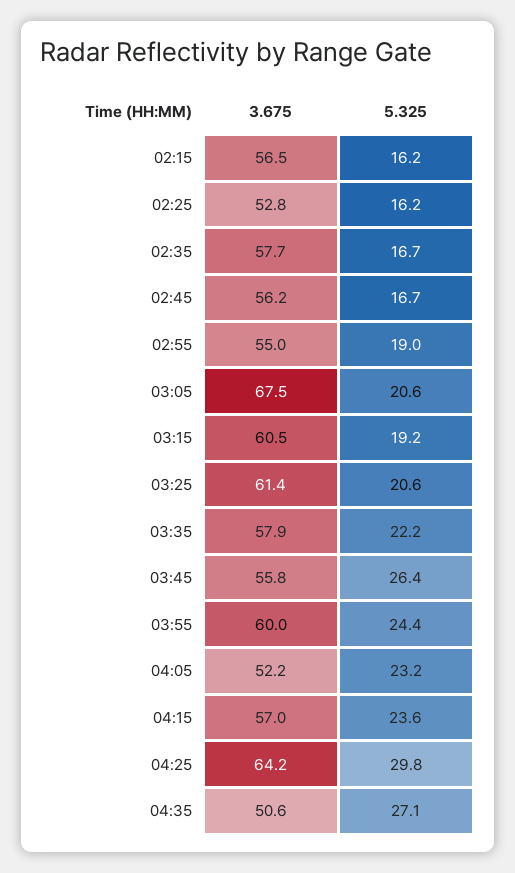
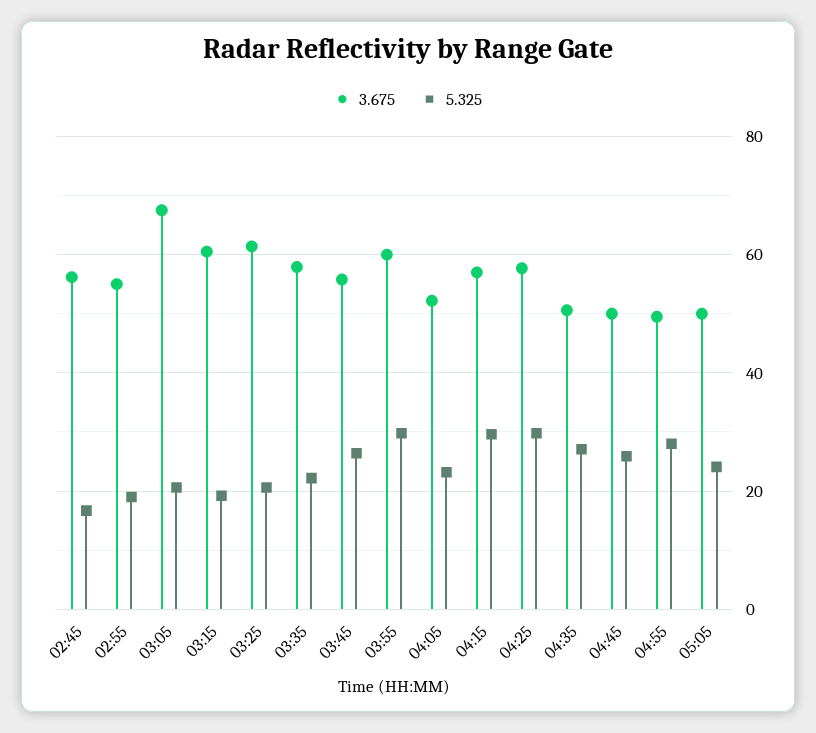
3.675, 02:15: 56.5 -> none
5.325, 02:15: 16.2 -> none
3.675, 02:25: 52.8 -> none
5.325, 02:25: 16.2 -> none
3.675, 02:35: 57.7 -> none
5.325, 02:35: 16.7 -> none
5.325, 03:55: 24.4 -> 30
5.325, 04:15: 23.6 -> 30
3.675, 04:25: 64.2 -> 58
3.675, 04:45: none -> 50
5.325, 04:45: none -> 26
3.675, 04:55: none -> 50
5.325, 04:55: none -> 28
3.675, 05:05: none -> 50
5.325, 05:05: none -> 24

